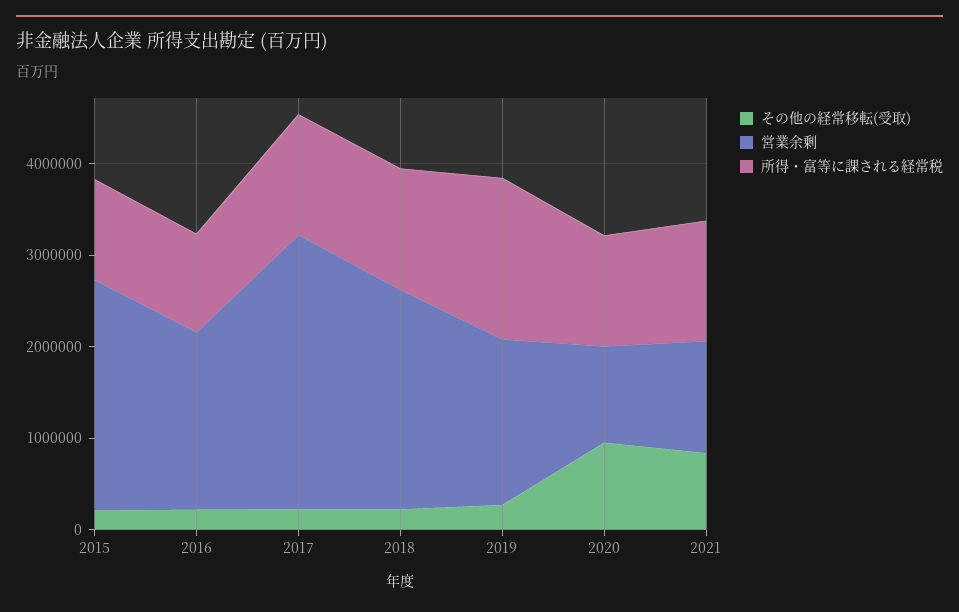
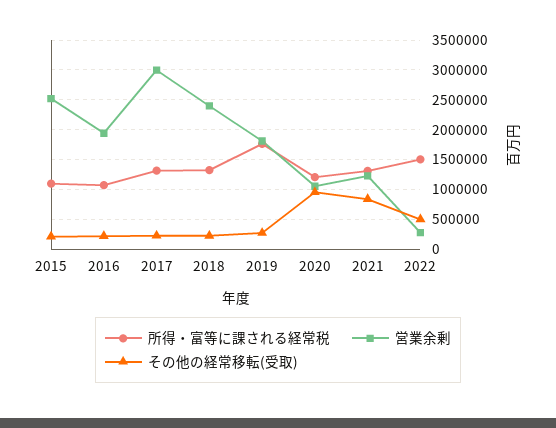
所得・富等に課される経常税, 2022: none -> 1500000
営業余剰, 2022: none -> 250000
その他の経常移転(受取), 2022: none -> 500000

